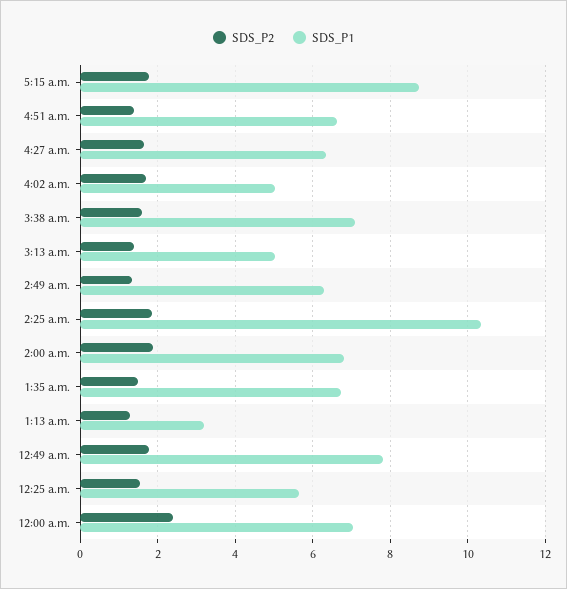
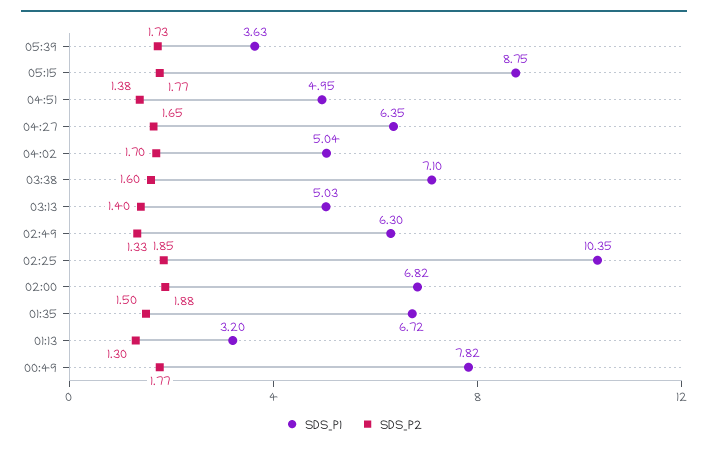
SDS_P1, 4:51 a.m.: 6.6 -> 4.95
SDS_P2, 12:25 a.m.: 1.6 -> none
SDS_P1, 12:25 a.m.: 5.6 -> none
SDS_P2, 12:00 a.m.: 2.4 -> none
SDS_P1, 12:00 a.m.: 7 -> none
SDS_P1, 05:39: none -> 3.63
SDS_P2, 05:39: none -> 1.73

